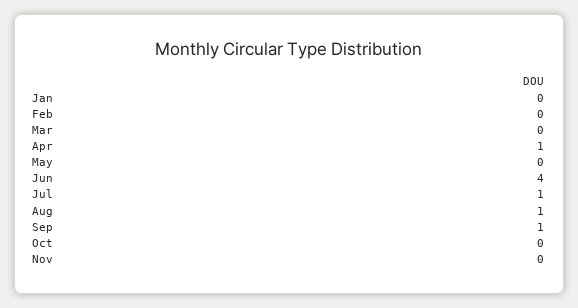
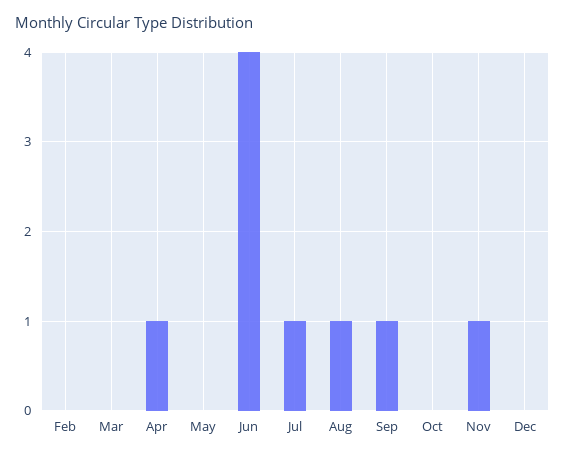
Jan: 0 -> none
Nov: 0 -> 1
Dec: none -> 0

